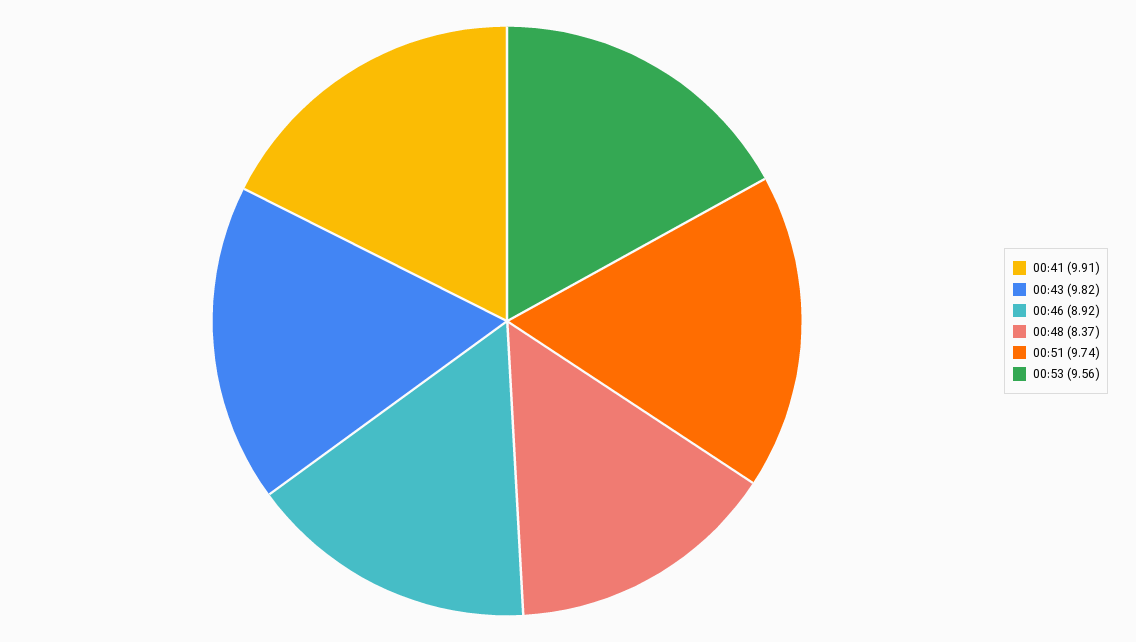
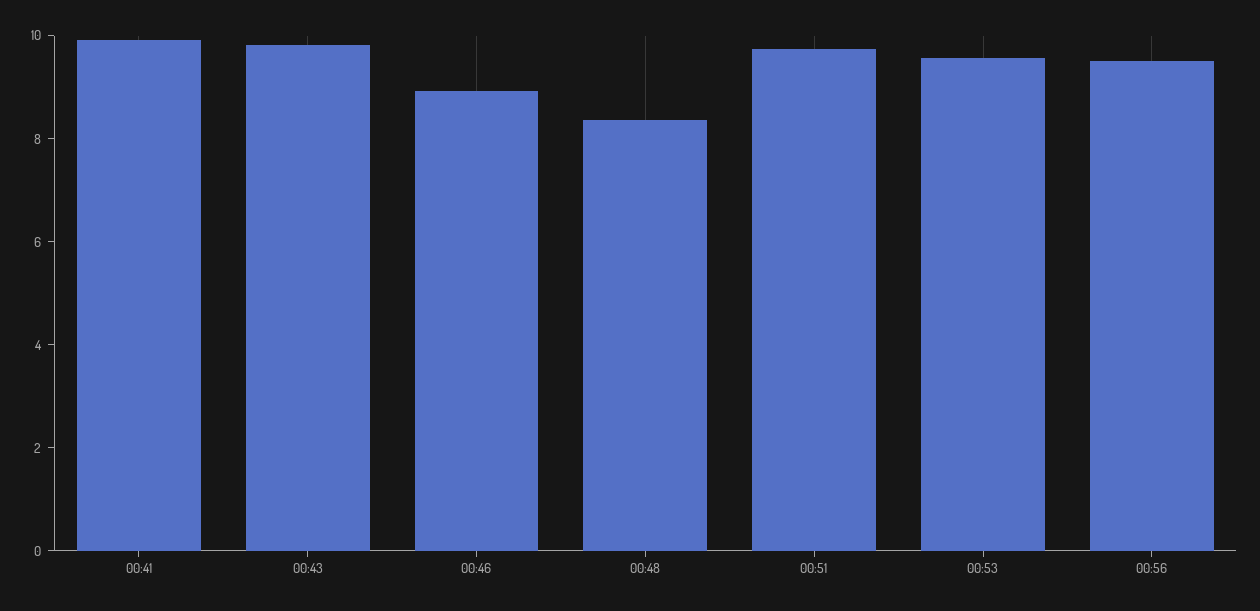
00:56: none -> 9.5

